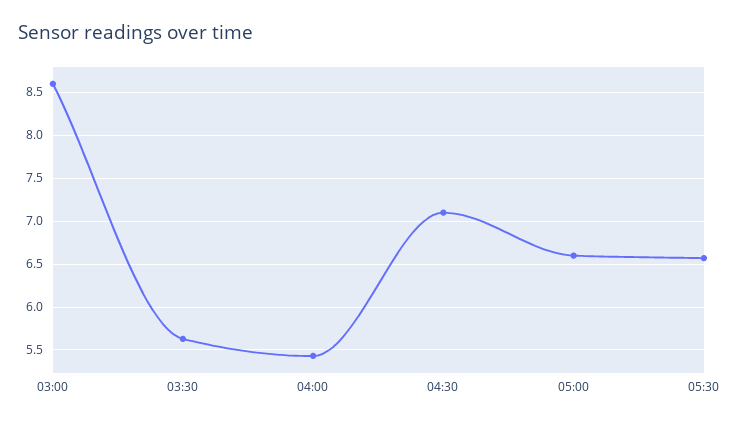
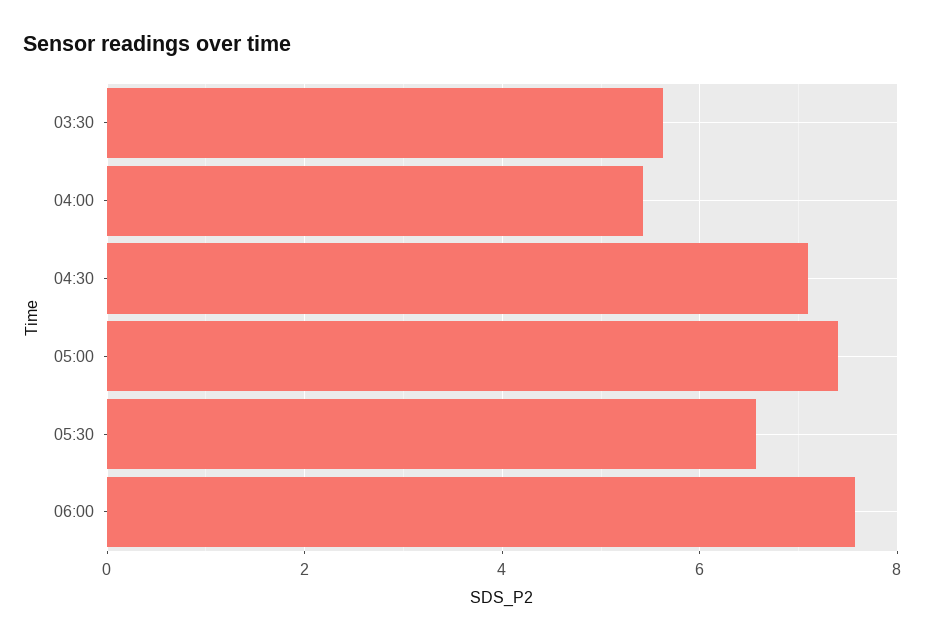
03:00: 8.6 -> none
05:00: 6.6 -> 7.4
06:00: none -> 7.6

